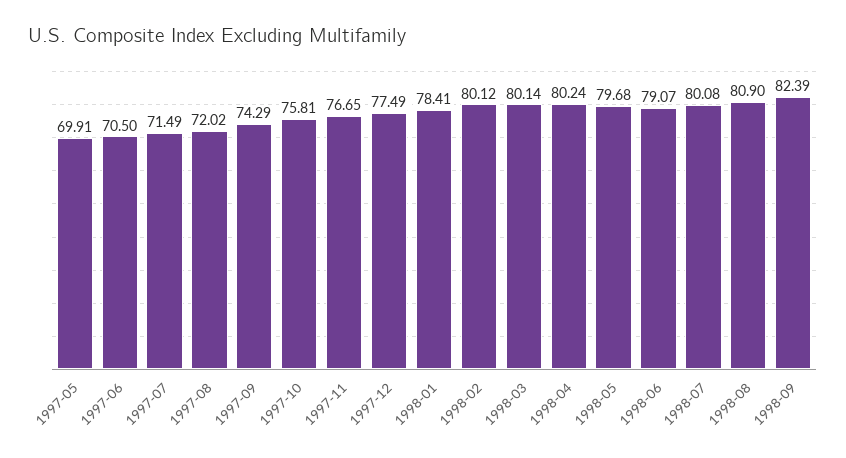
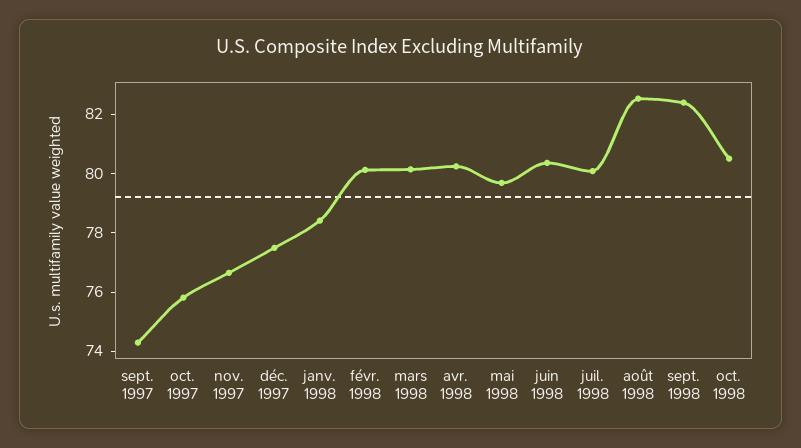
1997-05: 69.91 -> none
1997-06: 70.5 -> none
1997-07: 71.49 -> none
1997-08: 72.02 -> none
1998-06: 79.07 -> 80.5
1998-08: 80.9 -> 82.5
oct. 1998: none -> 80.5

